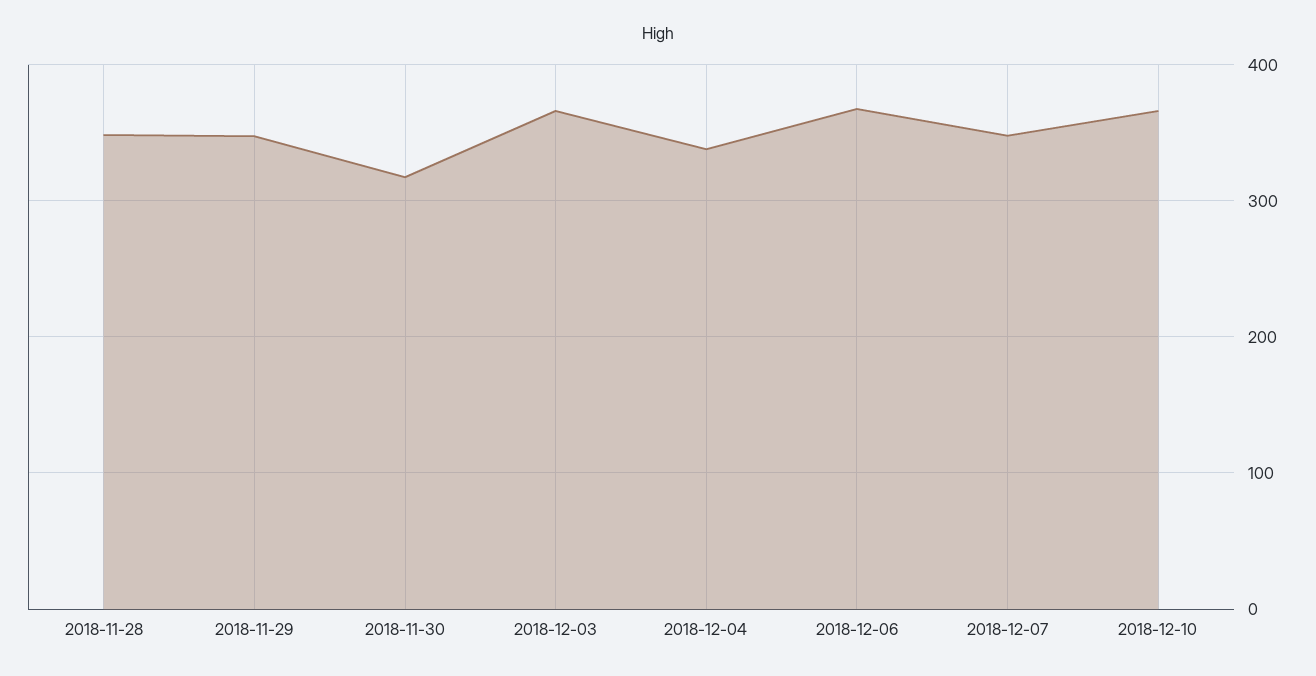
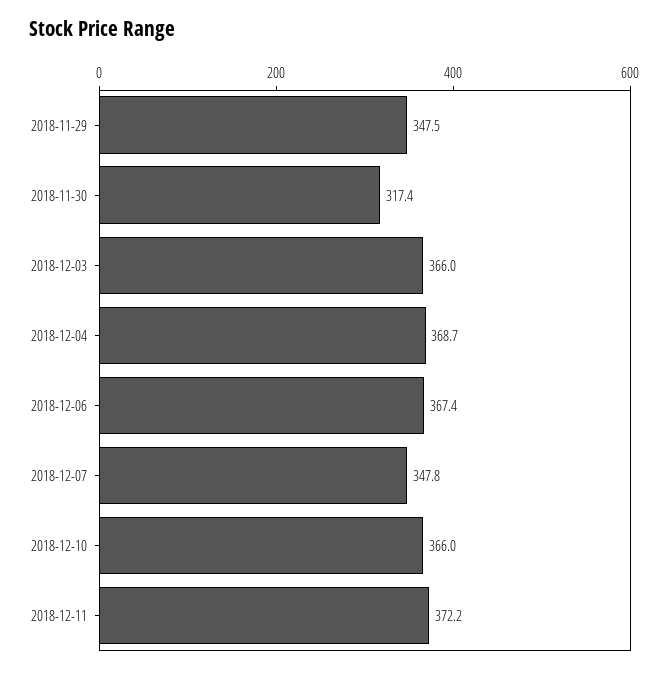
2018-11-28: 350 -> none
2018-12-04: 340 -> 368.7
2018-12-11: none -> 372.2

